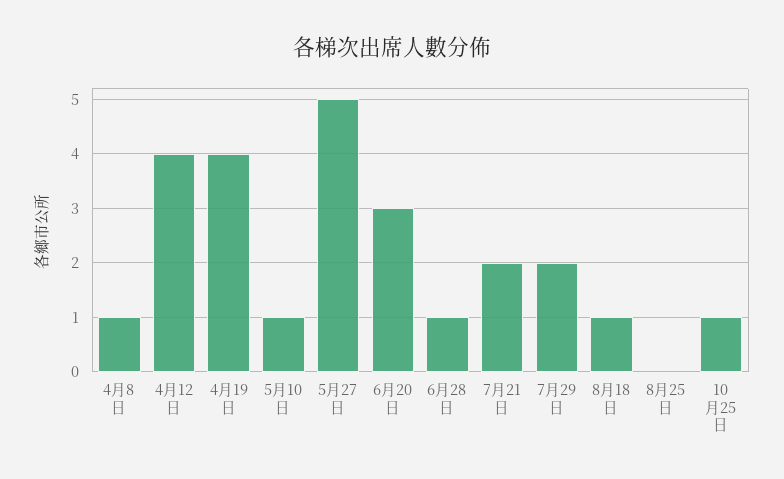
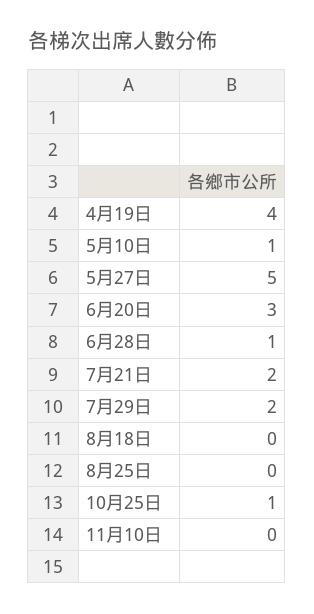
4月8日: 1 -> none
4月12日: 4 -> none
8月18日: 1 -> 0
11月10日: none -> 0

